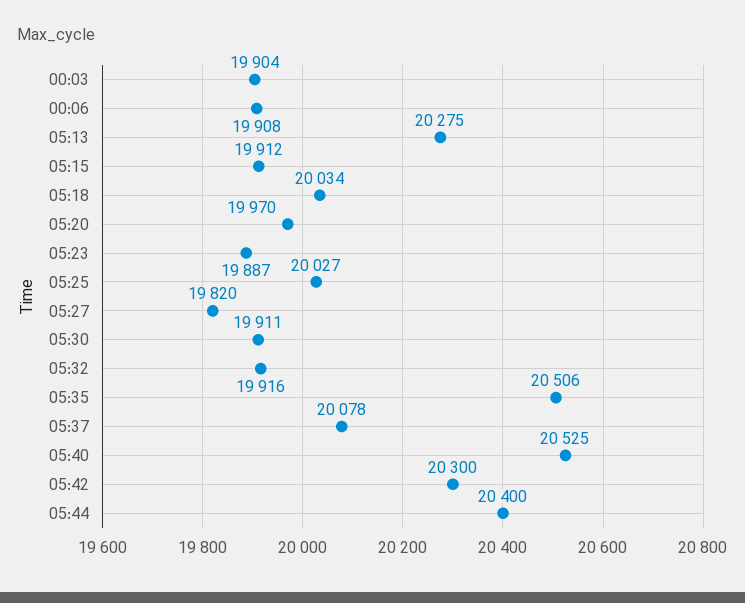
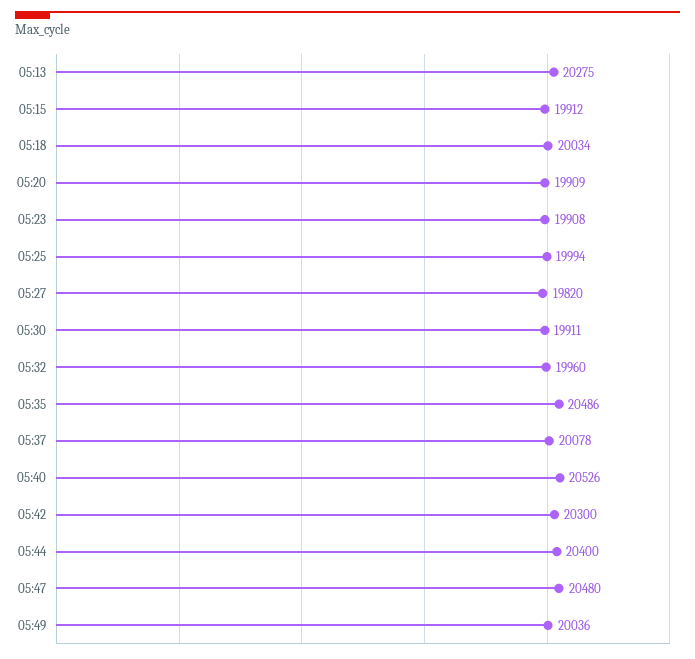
00:03: 19904 -> none
00:06: 19908 -> none
05:20: 19970 -> 19909
05:23: 19887 -> 19908
05:25: 20027 -> 19994
05:32: 19916 -> 19960
05:35: 20506 -> 20486
05:40: 20525 -> 20526
05:47: none -> 20480
05:49: none -> 20036

